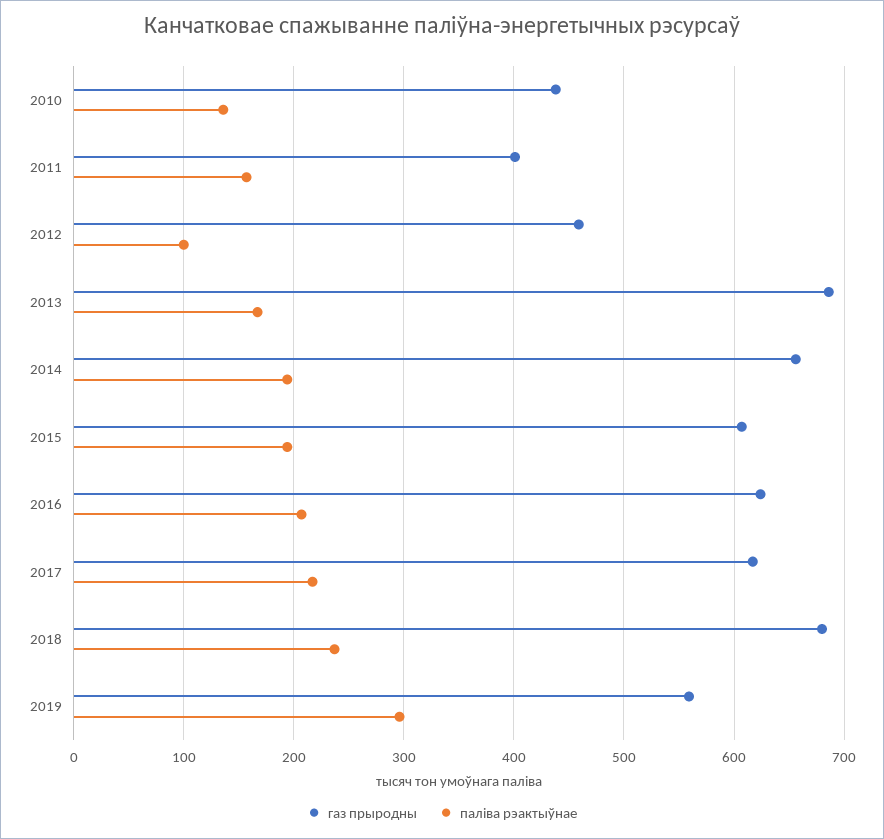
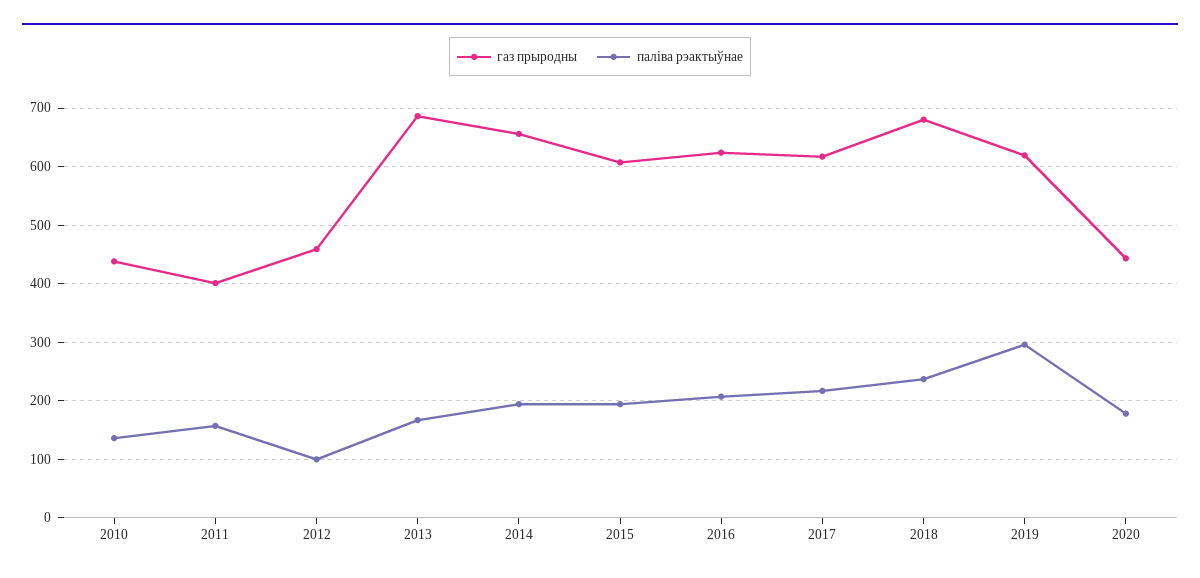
газ прыродны, 2019: 560 -> 620
газ прыродны, 2020: none -> 440
паліва рэактыўнае, 2020: none -> 180

